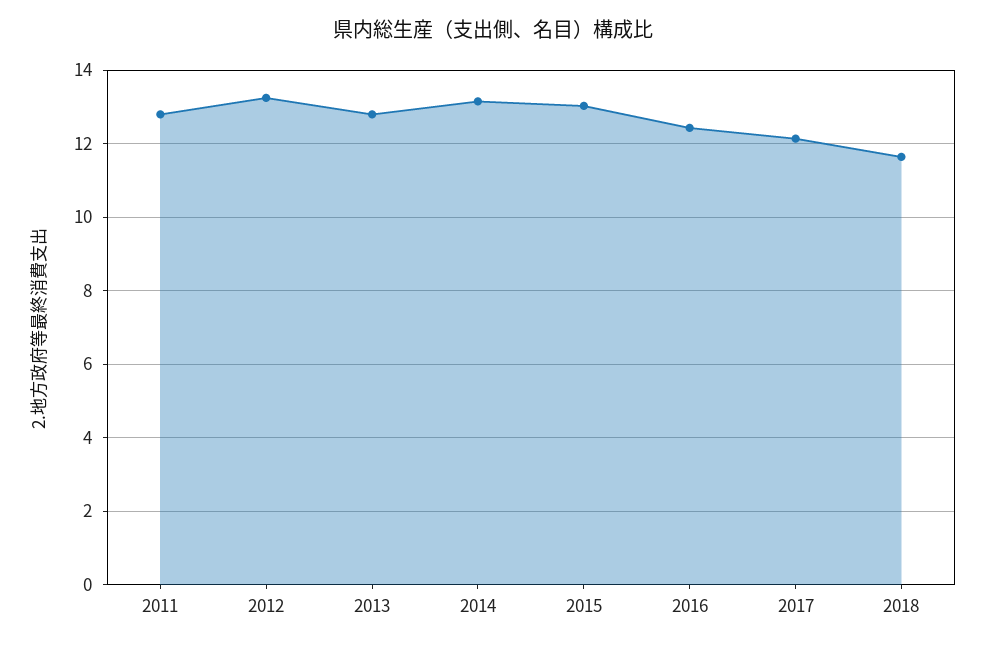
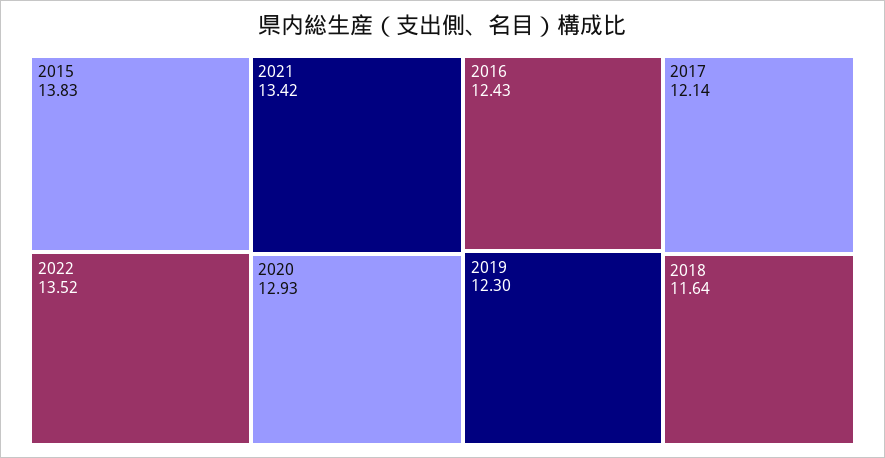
2011: 12.8 -> none
2012: 13.2 -> none
2013: 12.8 -> none
2014: 13.2 -> none
2015: 13 -> 13.83
2022: none -> 13.52
2021: none -> 13.42
2020: none -> 12.93
2019: none -> 12.3

